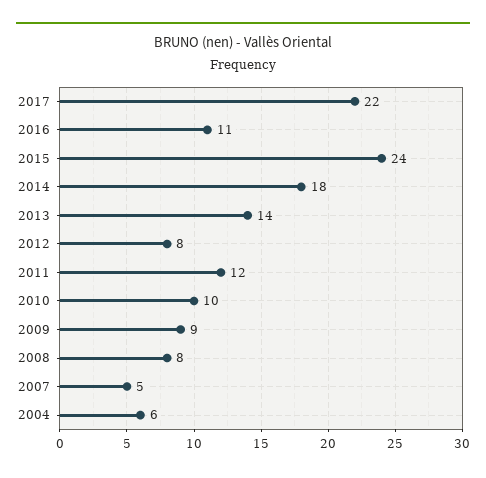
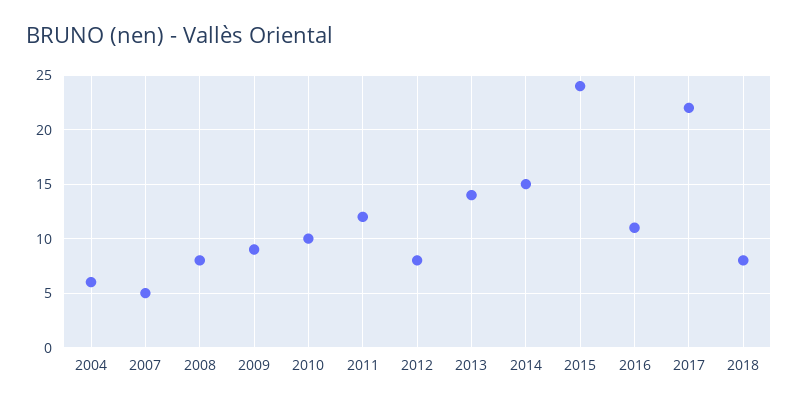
2014: 18 -> 15
2018: none -> 8

